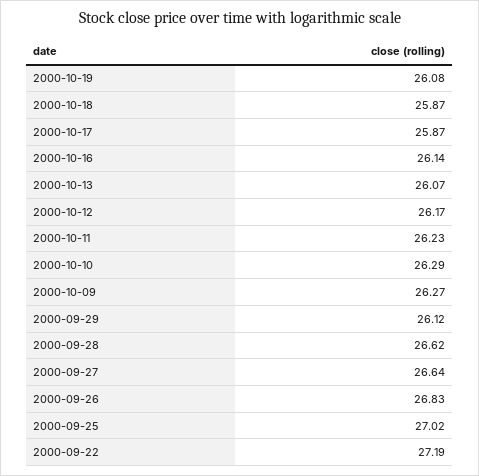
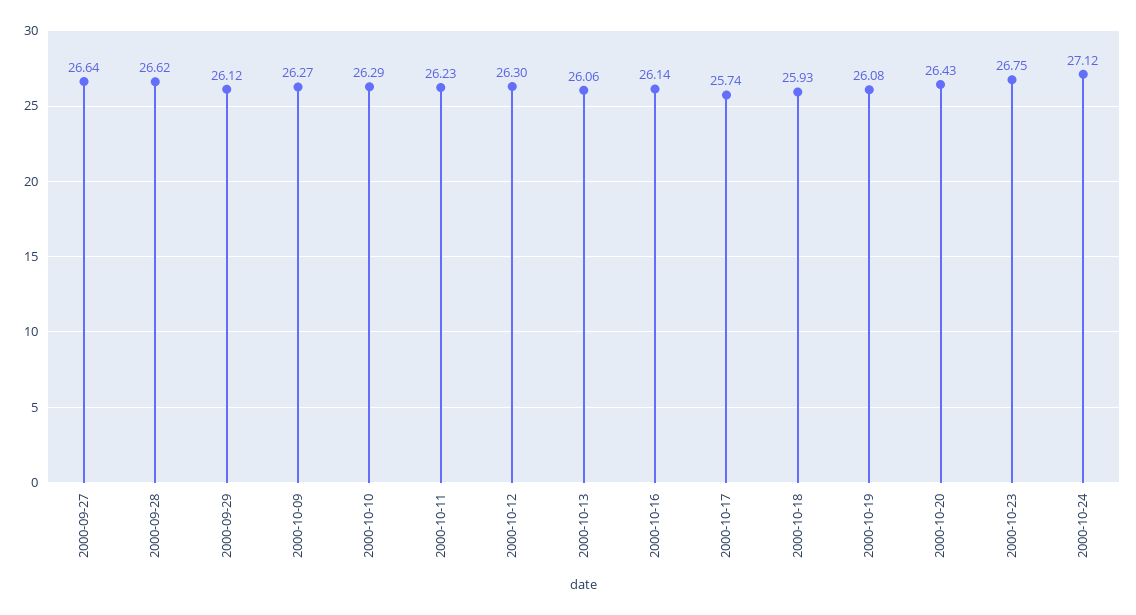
2000-10-18: 25.87 -> 25.93
2000-10-17: 25.87 -> 25.74
2000-10-13: 26.07 -> 26.06
2000-10-12: 26.17 -> 26.3
2000-09-26: 26.83 -> none
2000-09-25: 27.02 -> none
2000-09-22: 27.19 -> none
2000-10-20: none -> 26.43
2000-10-23: none -> 26.75
2000-10-24: none -> 27.12

